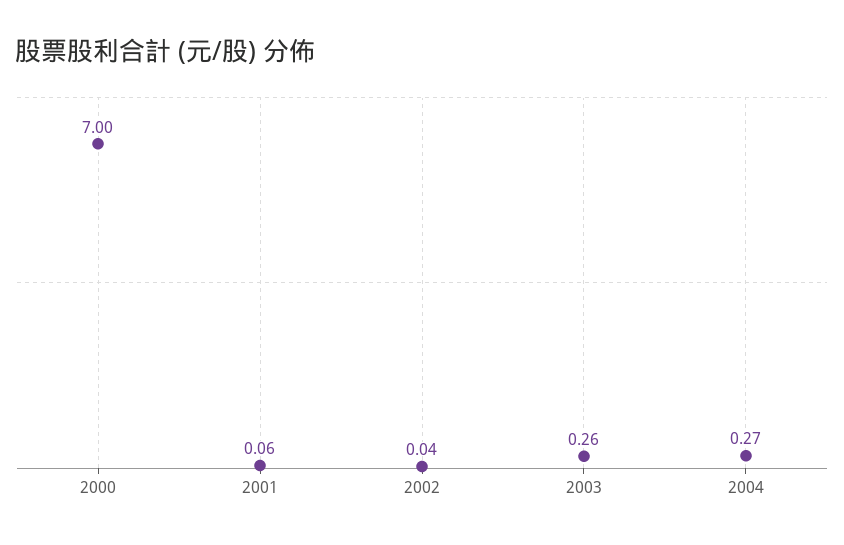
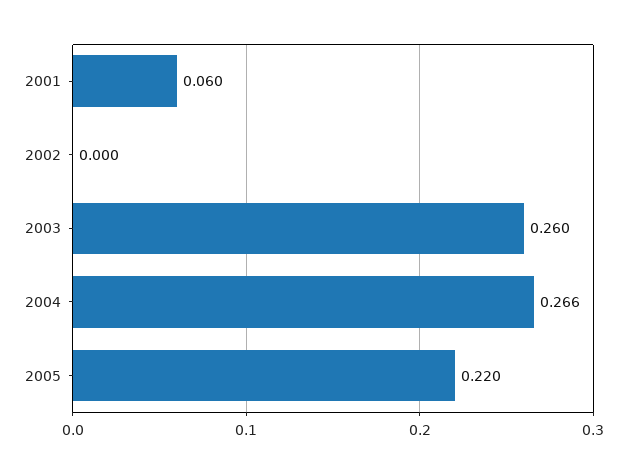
2000: 7 -> none
2002: 0.04 -> 0
2005: none -> 0.22

